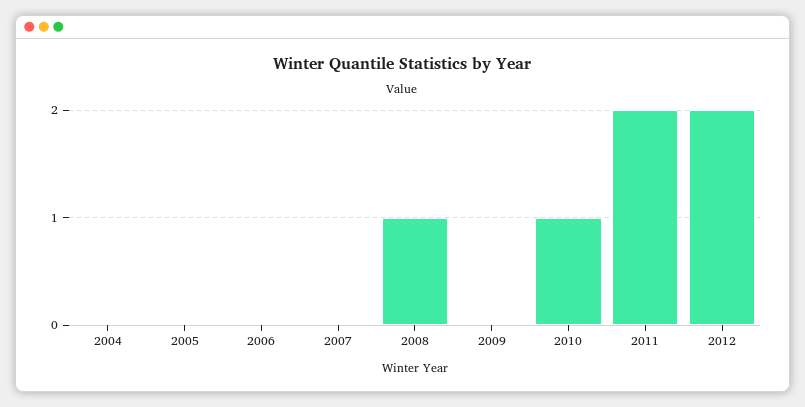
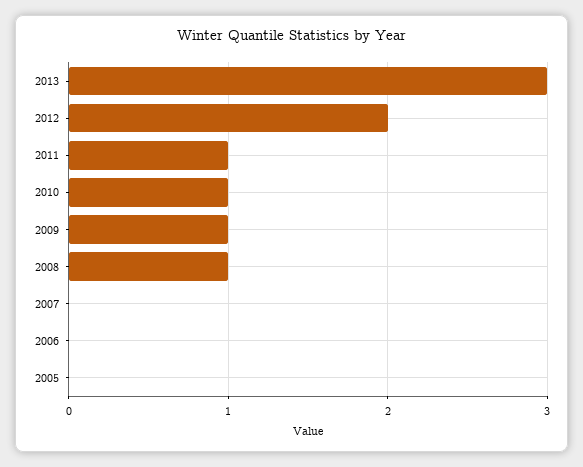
2004: 0 -> none
2009: 0 -> 1
2011: 2 -> 1
2013: none -> 3

